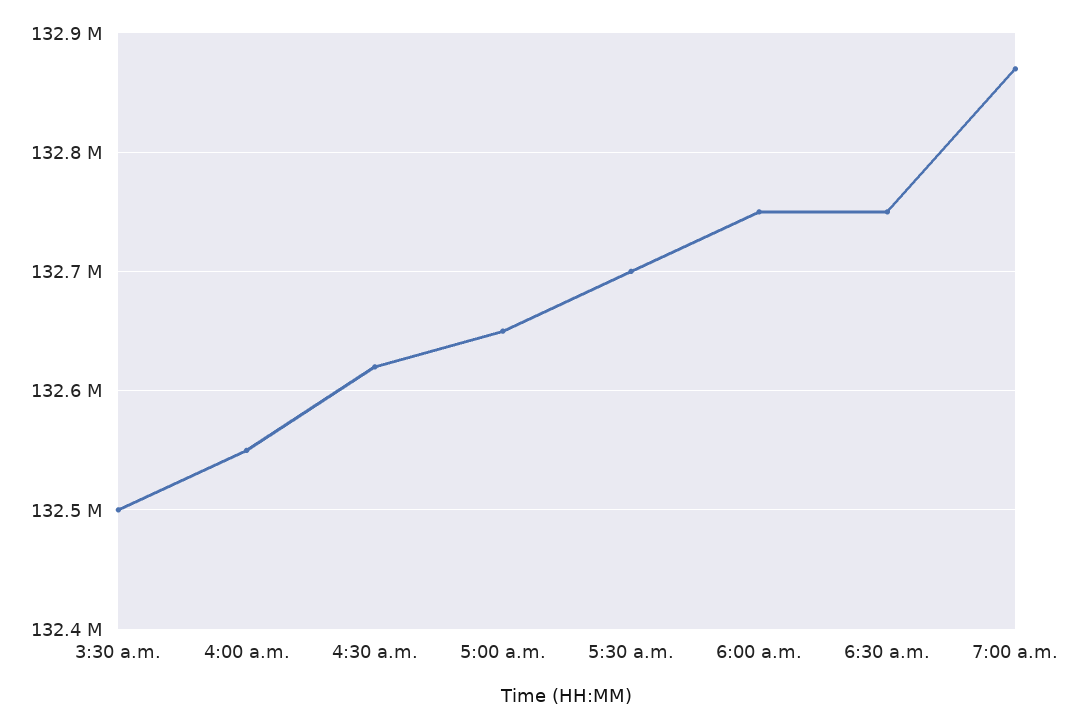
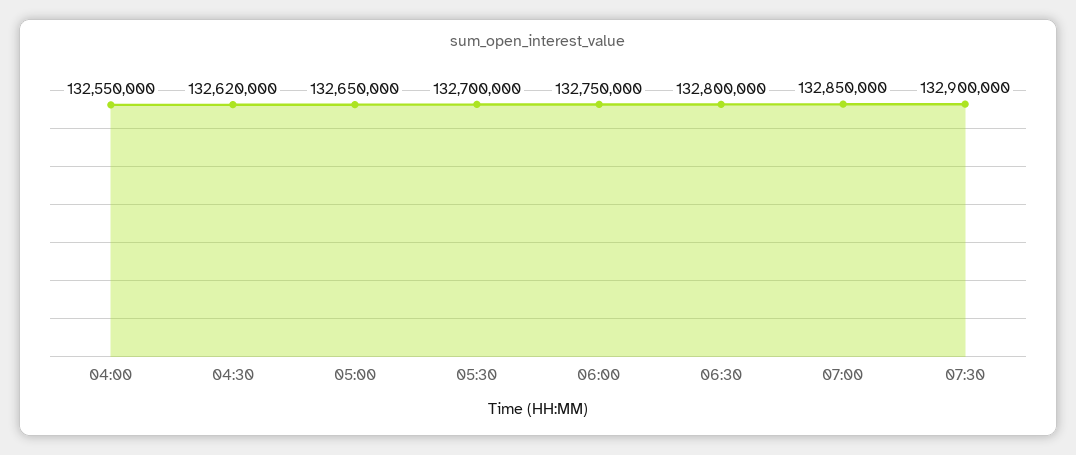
3:30 a.m.: 132500000 -> none
6:30 a.m.: 132750000 -> 132800000
7:00 a.m.: 132870000 -> 132850000
07:30: none -> 132900000

